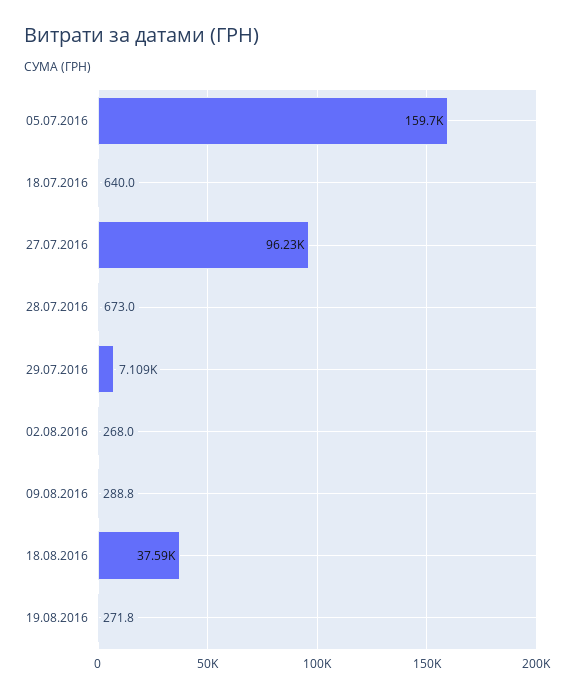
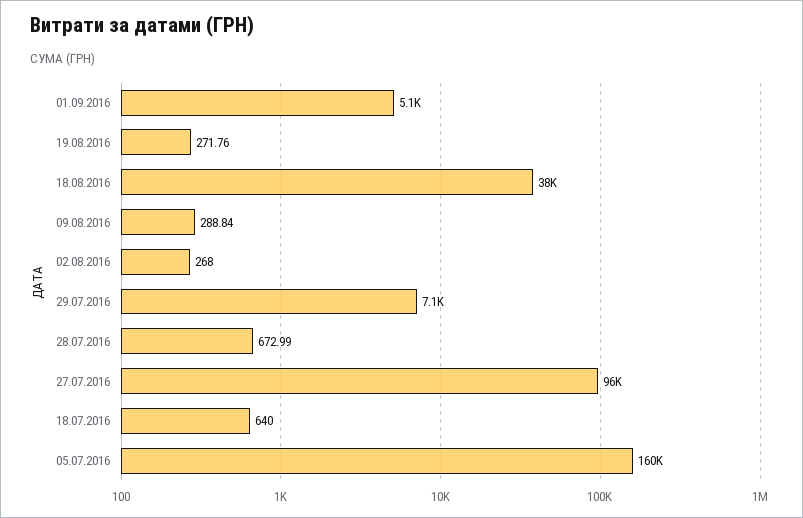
01.09.2016: none -> 5100

